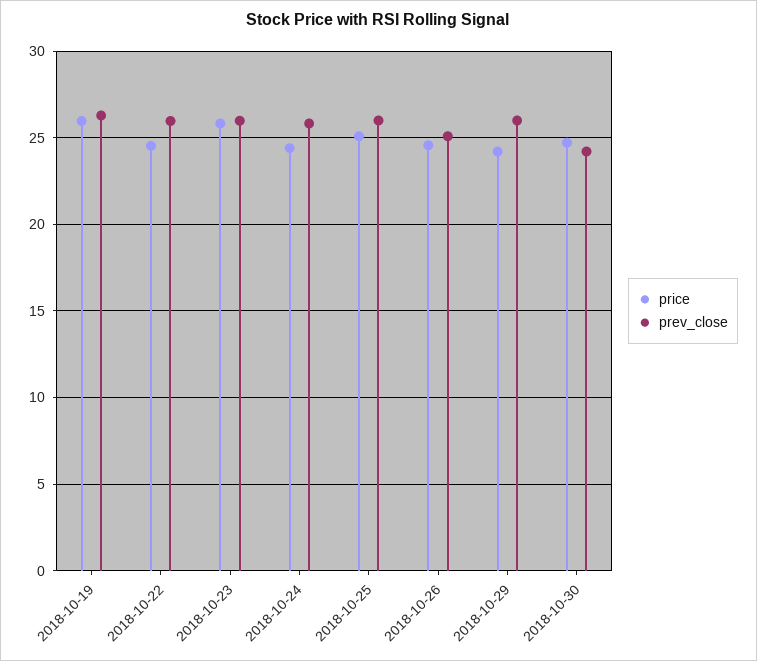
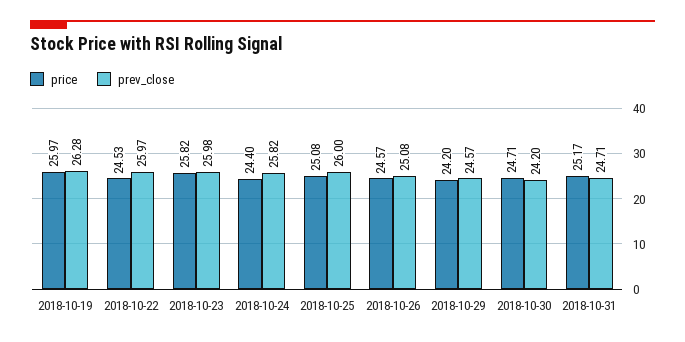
prev_close, 2018-10-29: 26 -> 24.57
price, 2018-10-31: none -> 25.17
prev_close, 2018-10-31: none -> 24.71

